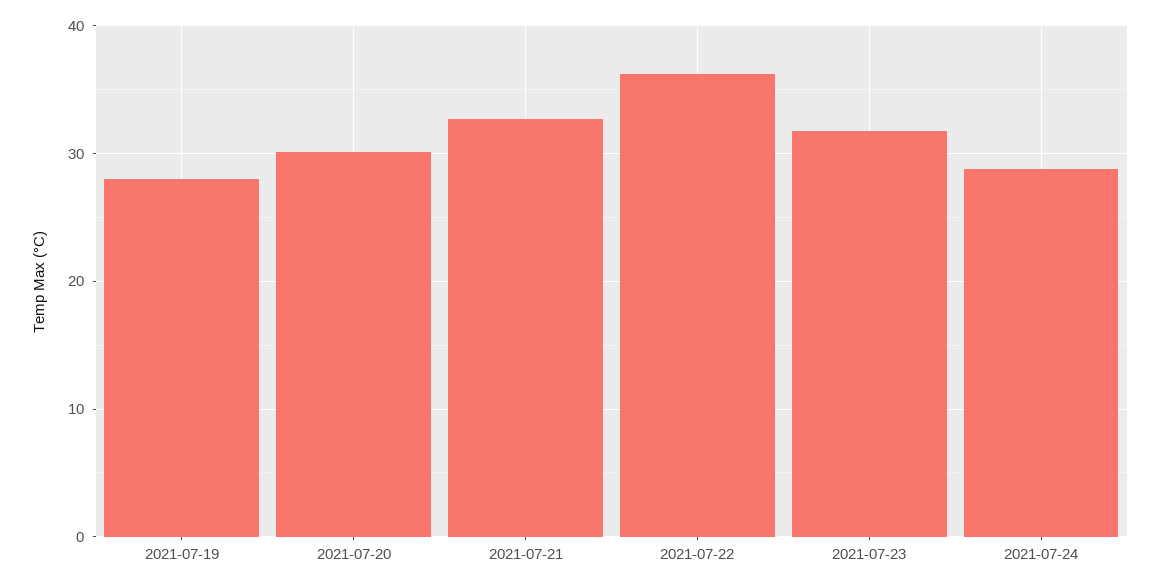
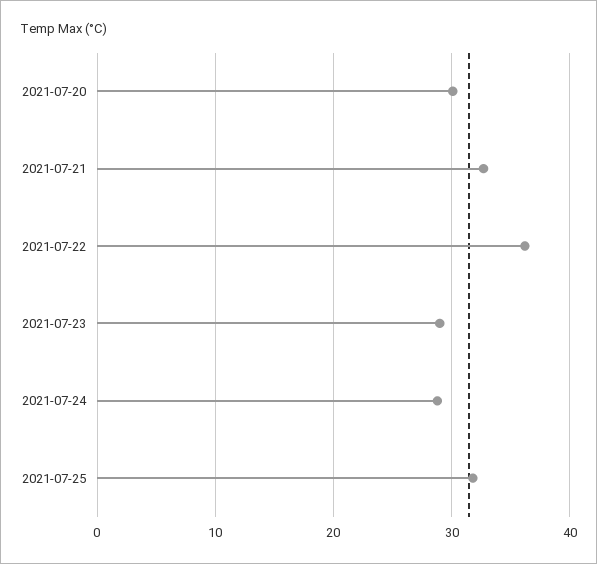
2021-07-19: 28 -> none
2021-07-23: 32 -> 29
2021-07-25: none -> 32

